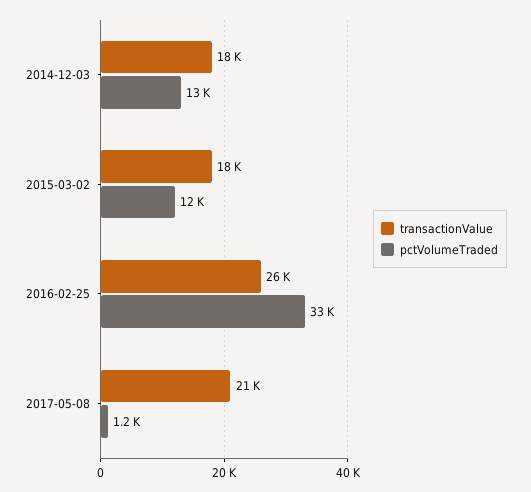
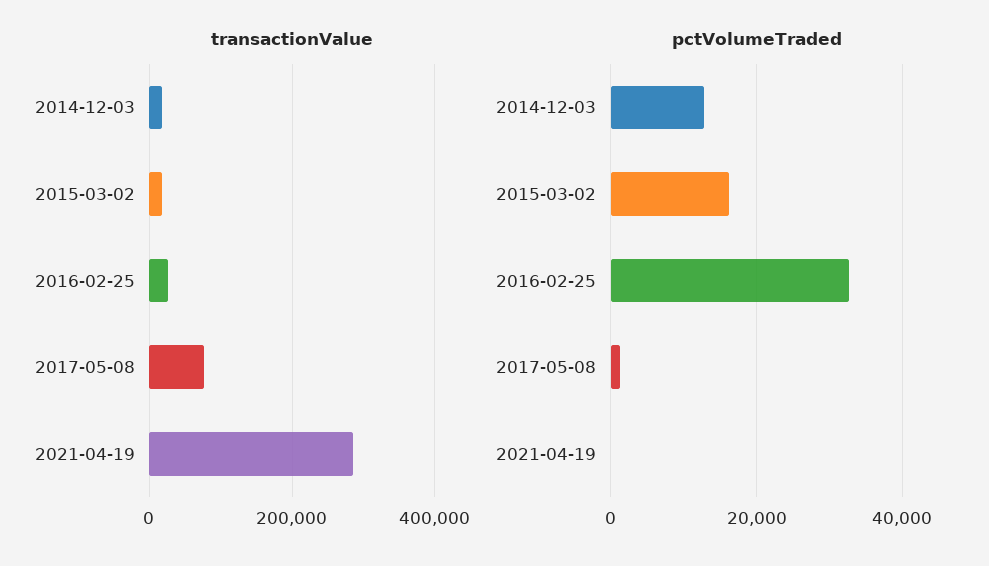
pctVolumeTraded, 2015-03-02: 12000 -> 16000
transactionValue, 2017-05-08: 21000 -> 80000
transactionValue, 2021-04-19: none -> 280000
pctVolumeTraded, 2021-04-19: none -> 0

